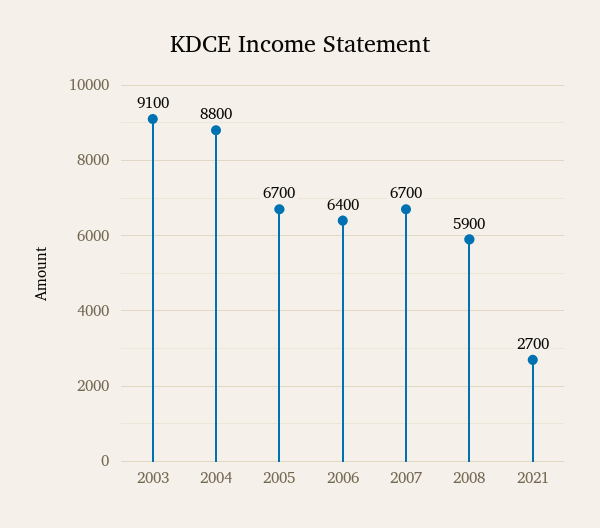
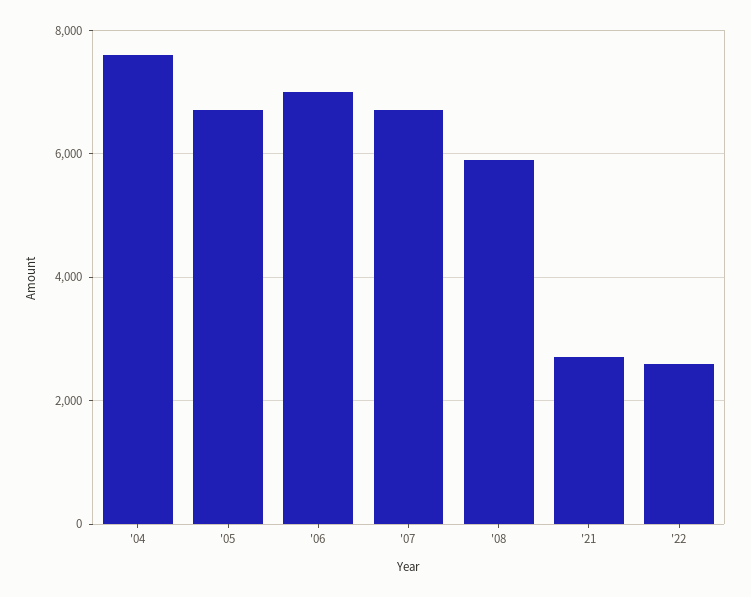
2003: 9100 -> none
2004: 8800 -> 7600
2006: 6400 -> 7000
'22: none -> 2600

